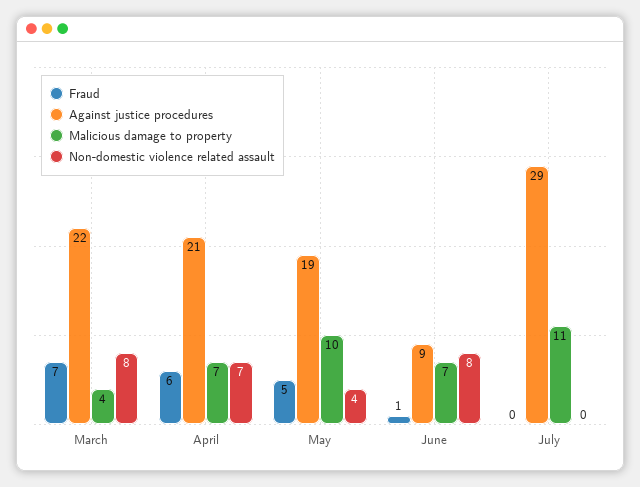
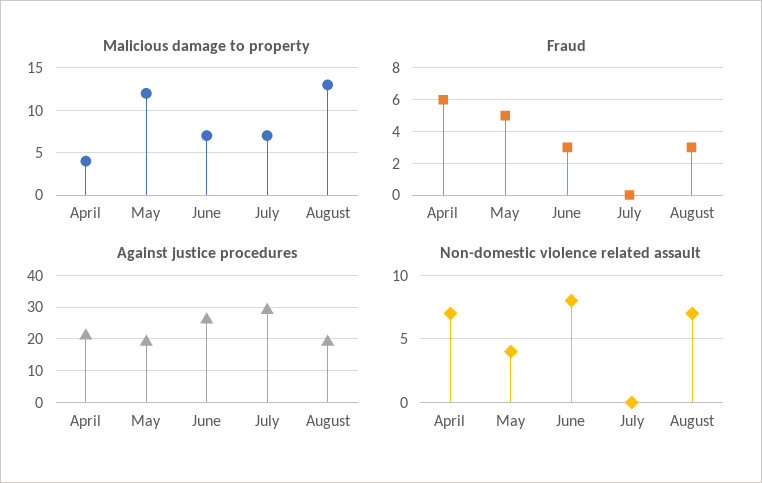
Fraud, March: 7 -> none
Against justice procedures, March: 22 -> none
Malicious damage to property, March: 4 -> none
Non-domestic violence related assault, March: 8 -> none
Malicious damage to property, April: 7 -> 4
Malicious damage to property, May: 10 -> 12
Fraud, June: 1 -> 3
Against justice procedures, June: 9 -> 25
Malicious damage to property, July: 11 -> 7
Malicious damage to property, August: none -> 13
Fraud, August: none -> 3
Against justice procedures, August: none -> 20
Non-domestic violence related assault, August: none -> 7

